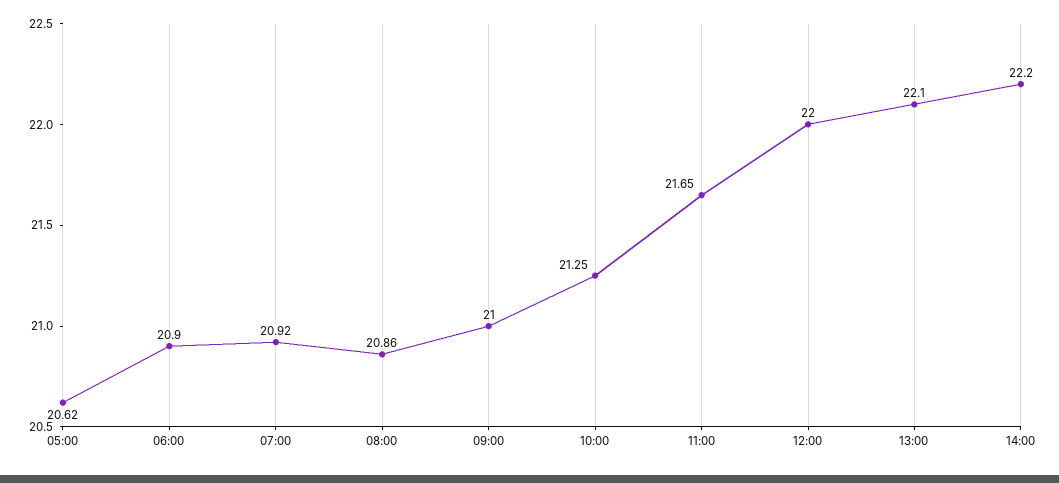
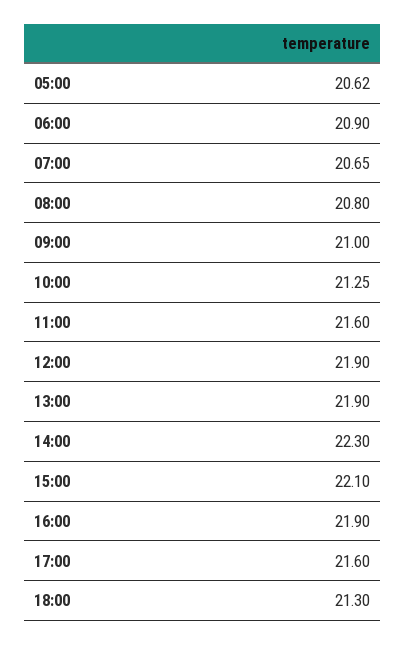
07:00: 20.92 -> 20.65
08:00: 20.86 -> 20.8
11:00: 21.65 -> 21.6
12:00: 22 -> 21.9
13:00: 22.1 -> 21.9
14:00: 22.2 -> 22.3
15:00: none -> 22.1
16:00: none -> 21.9
17:00: none -> 21.6
18:00: none -> 21.3

